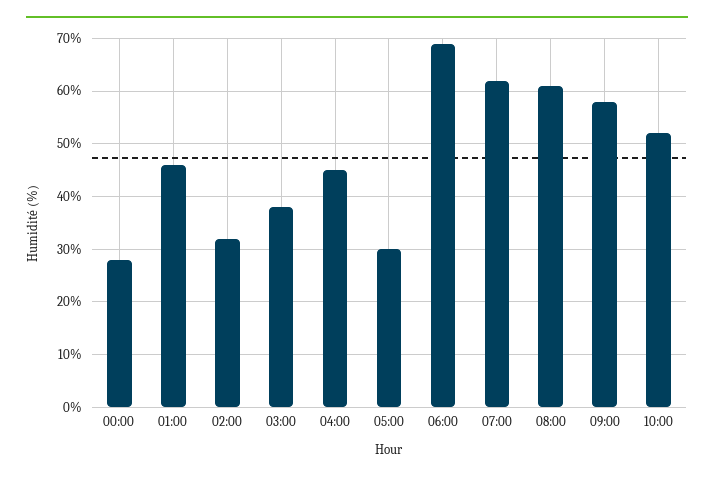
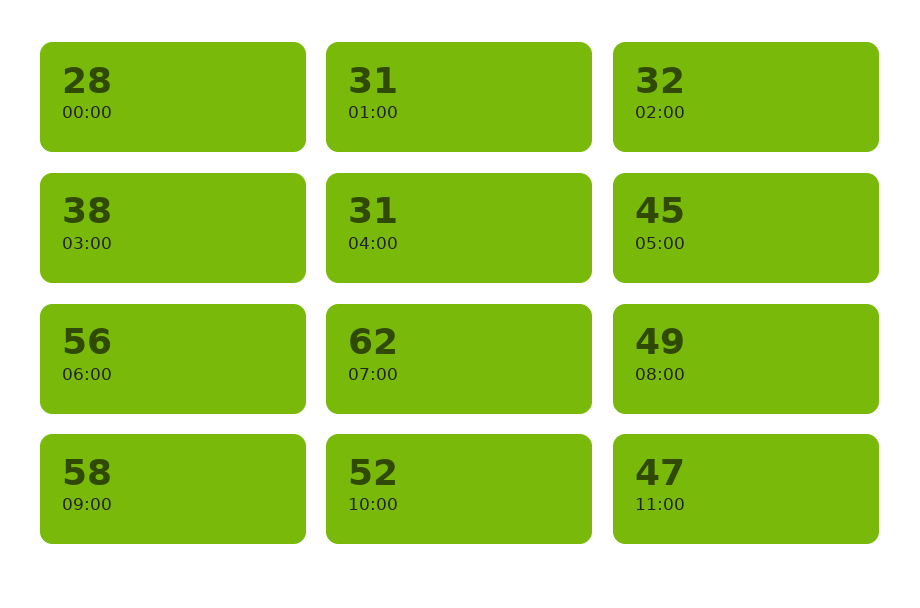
01:00: 45 -> 31
04:00: 45 -> 31
05:00: 30 -> 45
06:00: 70 -> 56
08:00: 60 -> 49
11:00: none -> 47

